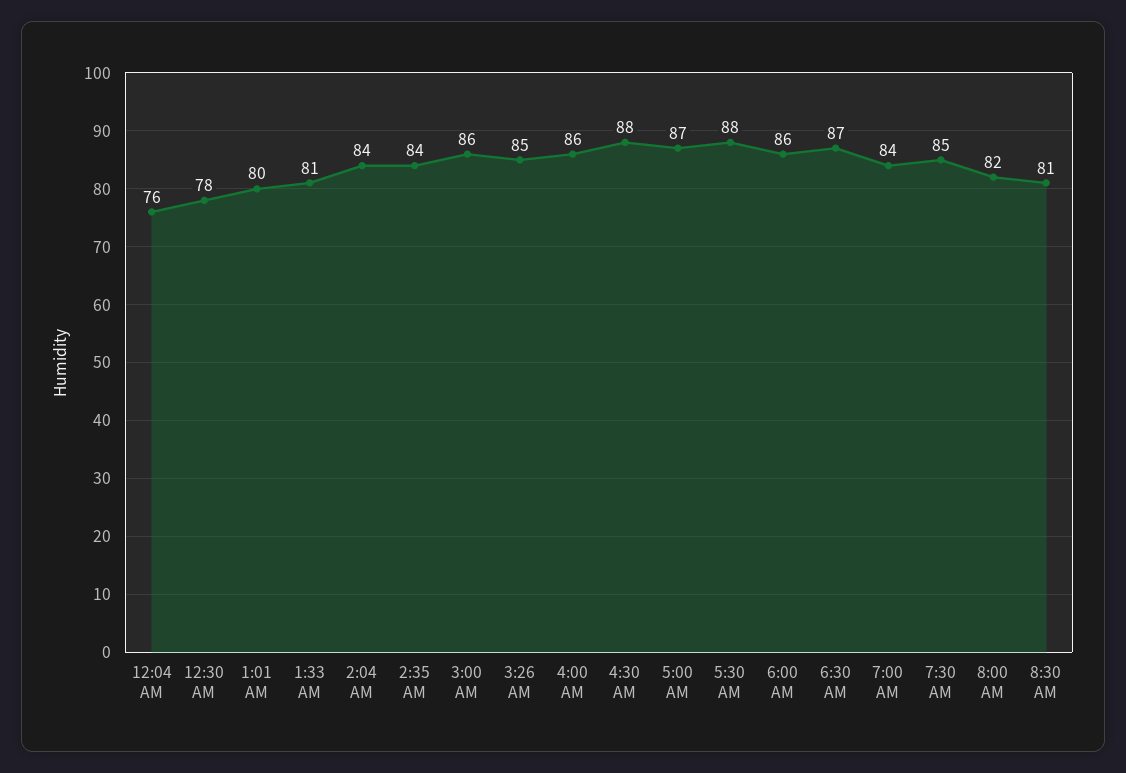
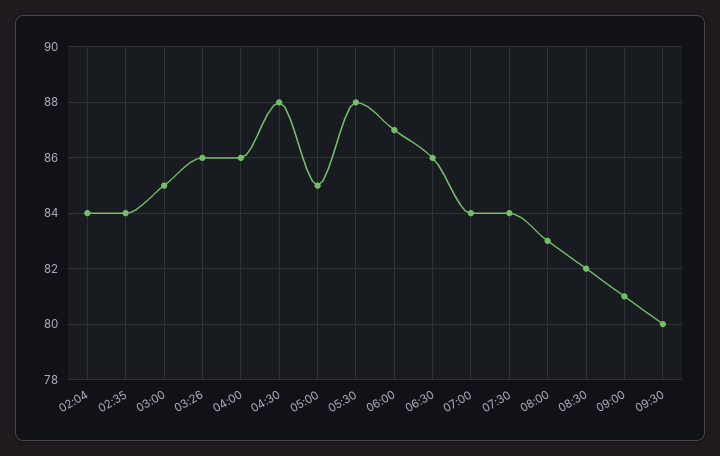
12:04 AM: 76 -> none
12:30 AM: 78 -> none
1:01 AM: 80 -> none
1:33 AM: 81 -> none
3:00 AM: 86 -> 85
3:26 AM: 85 -> 86
5:00 AM: 87 -> 85
6:00 AM: 86 -> 87
6:30 AM: 87 -> 86
7:30 AM: 85 -> 84
8:00 AM: 82 -> 83
8:30 AM: 81 -> 82
09:00: none -> 81
09:30: none -> 80

